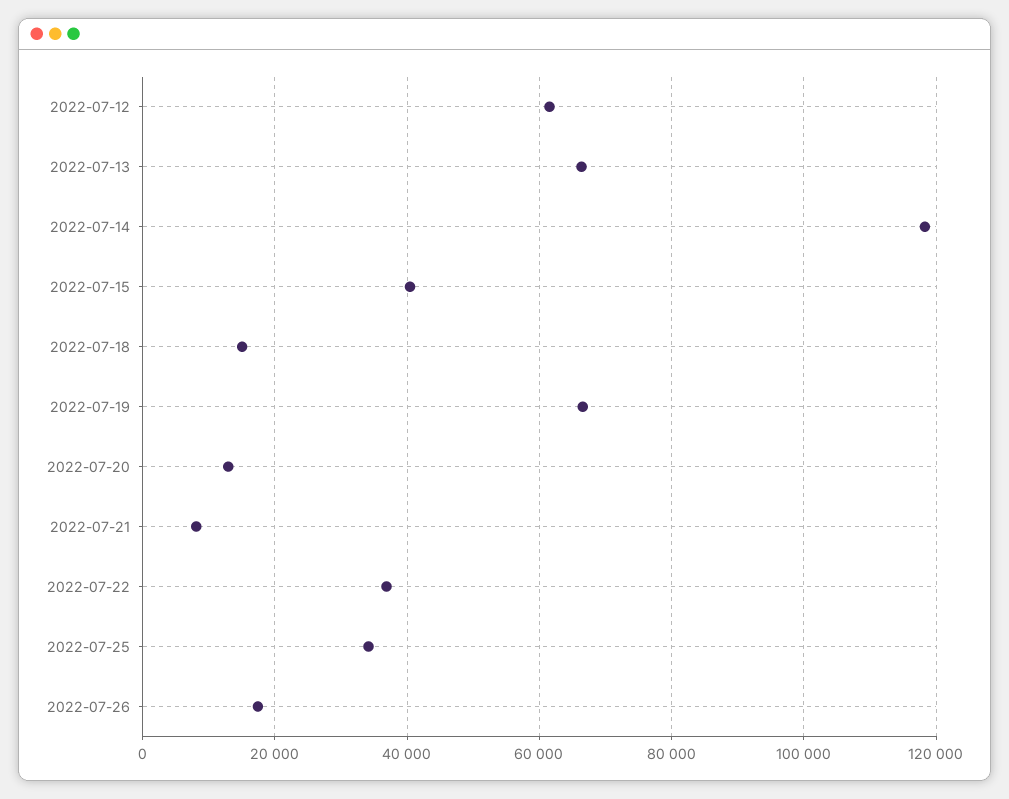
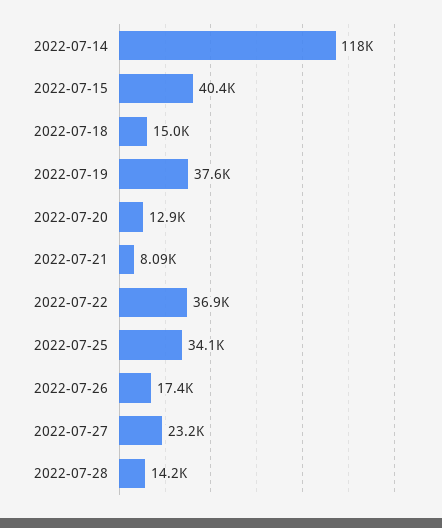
2022-07-12: 62000 -> none
2022-07-13: 66000 -> none
2022-07-19: 66000 -> 37600
2022-07-27: none -> 23200
2022-07-28: none -> 14200

